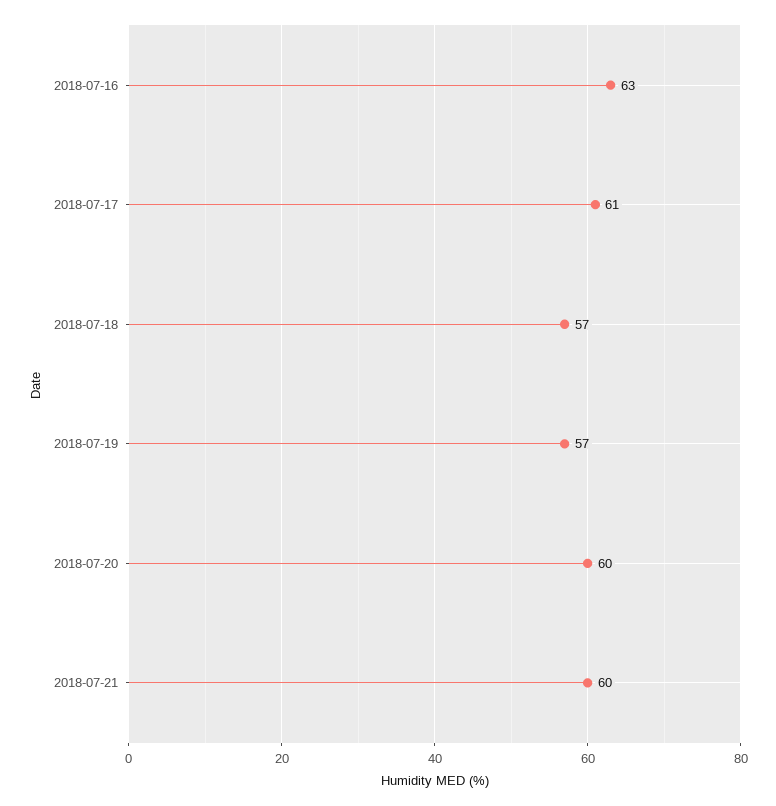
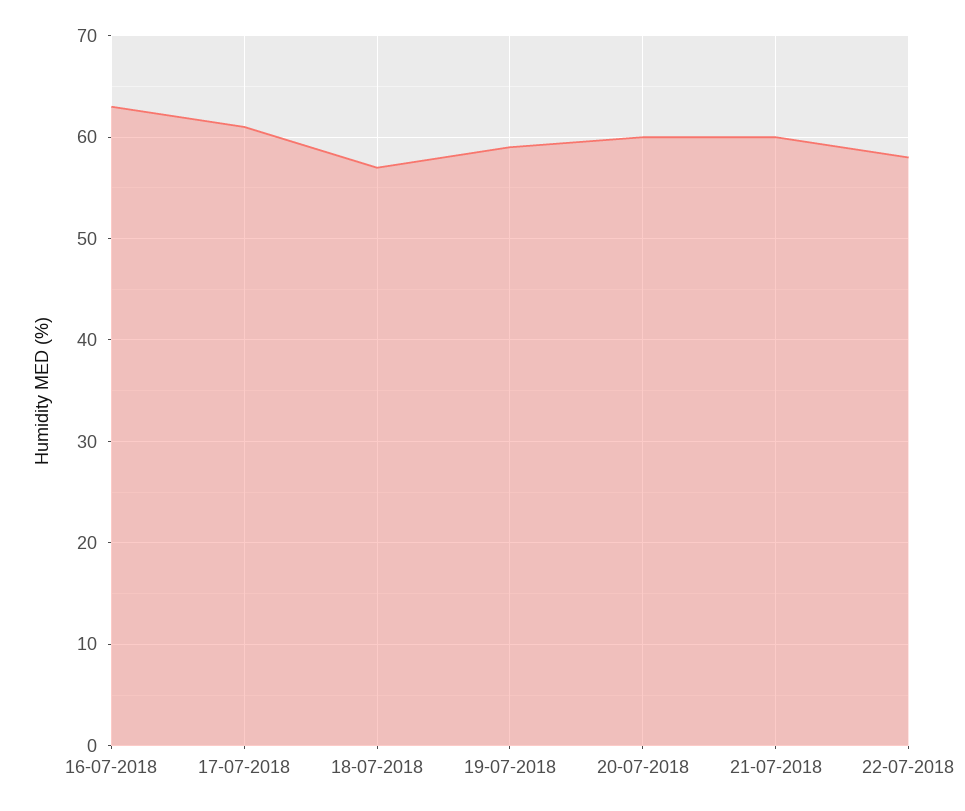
2018-07-19: 57 -> 59
22-07-2018: none -> 58

